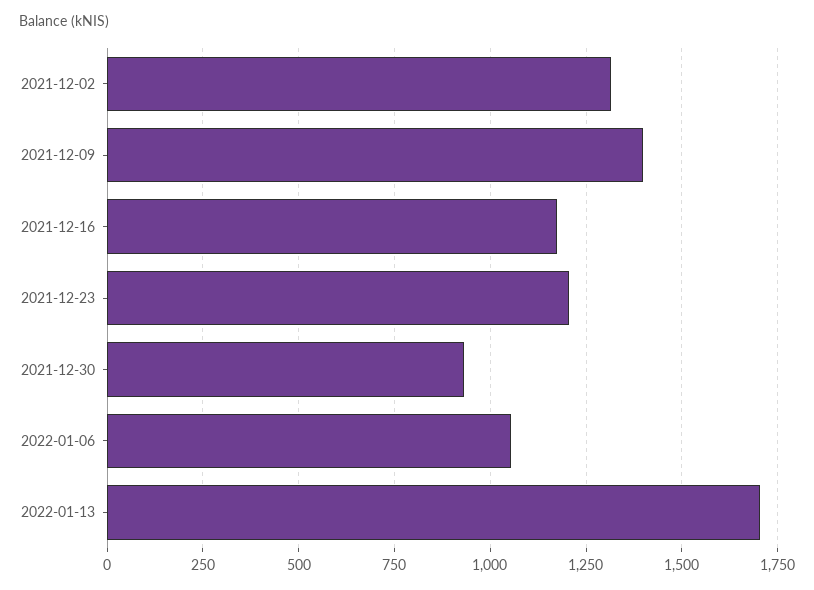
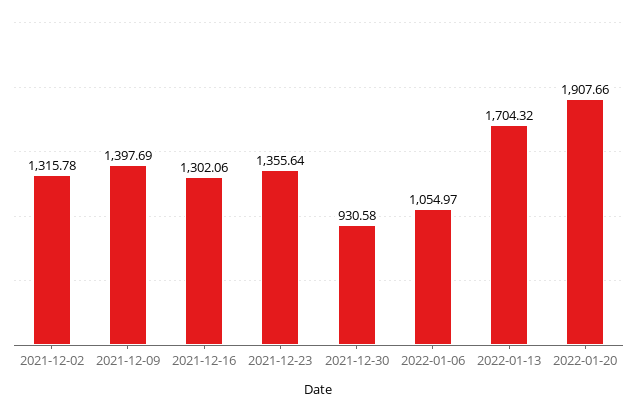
2021-12-16: 1175 -> 1302.06
2021-12-23: 1200 -> 1355.64
2022-01-20: none -> 1907.66

